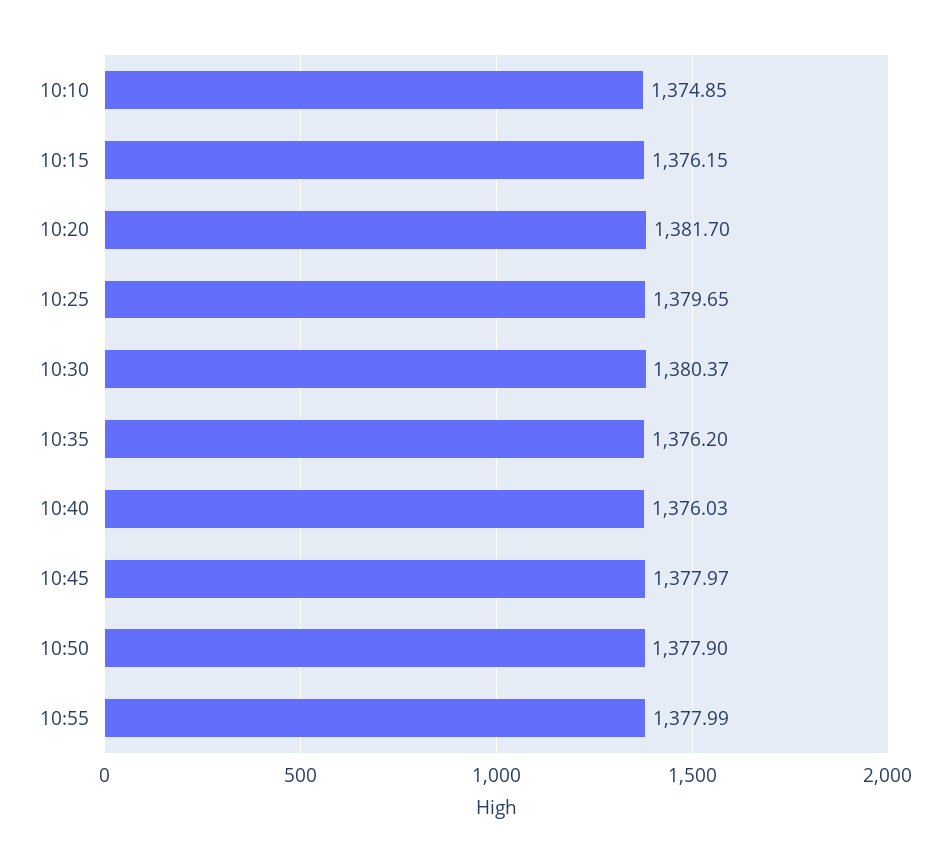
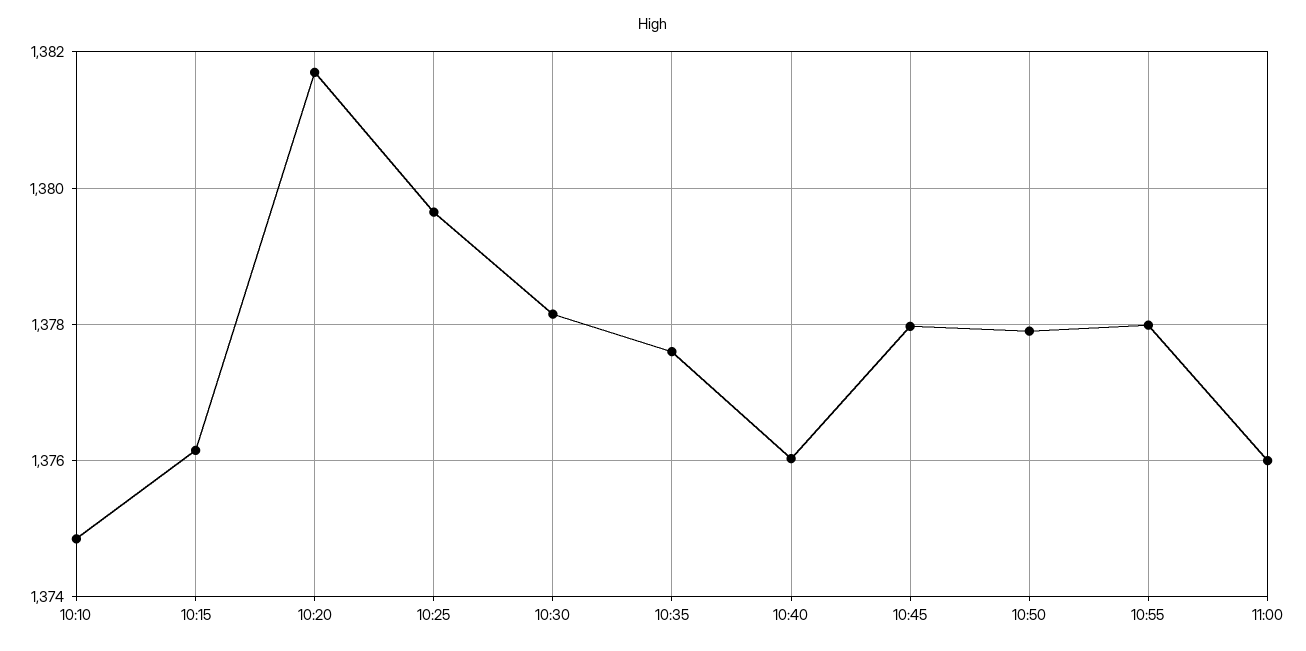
10:30: 1380.37 -> 1378.2
10:35: 1376.2 -> 1377.6
11:00: none -> 1376

